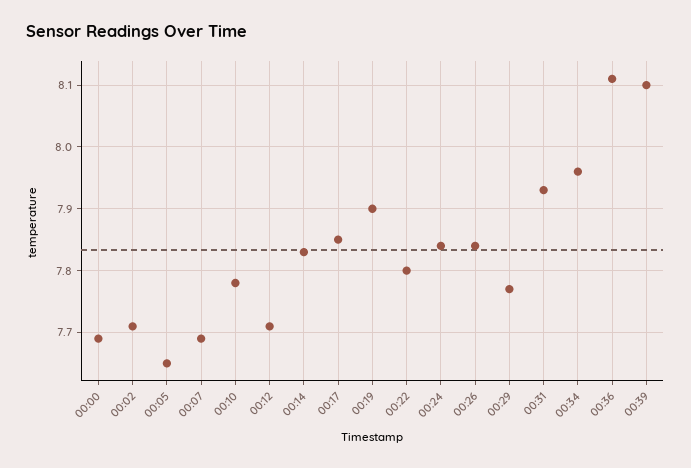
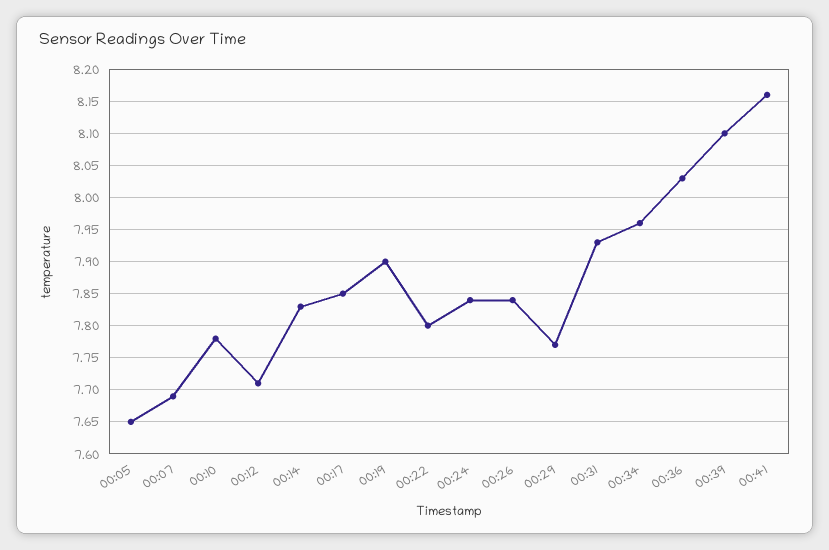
00:00: 7.69 -> none
00:02: 7.71 -> none
00:36: 8.11 -> 8.03
00:41: none -> 8.16

